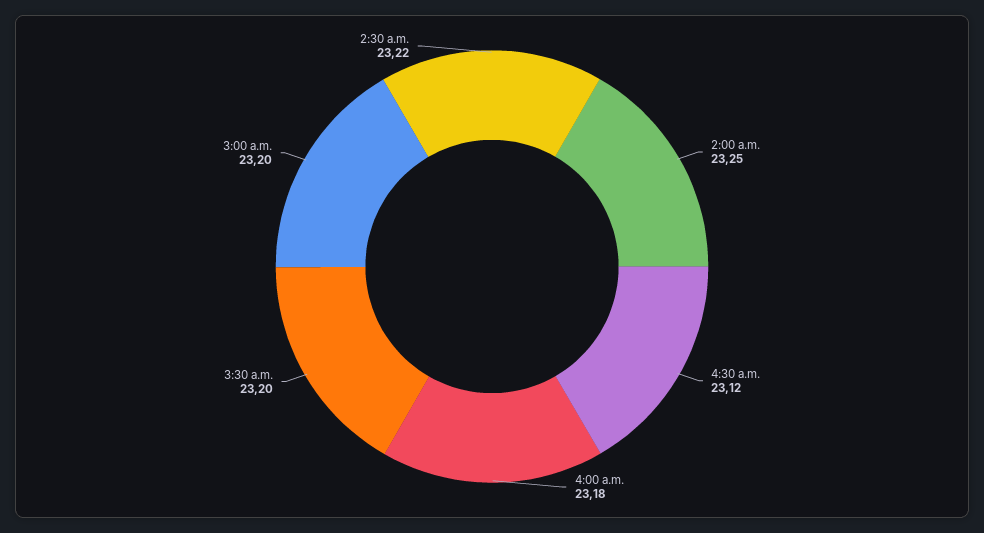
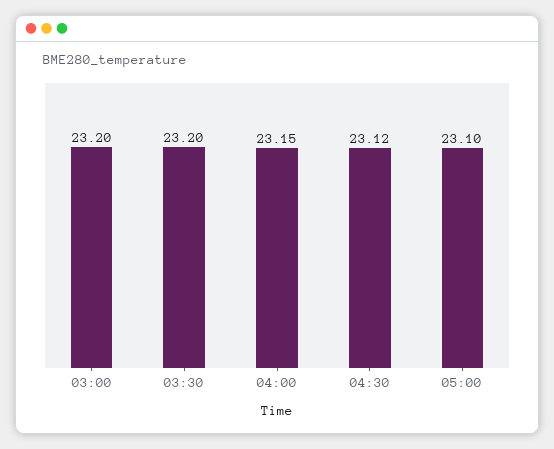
2:00 a.m.: 23.25 -> none
4:00 a.m.: 23.18 -> 23.15
2:30 a.m.: 23.22 -> none
05:00: none -> 23.1

